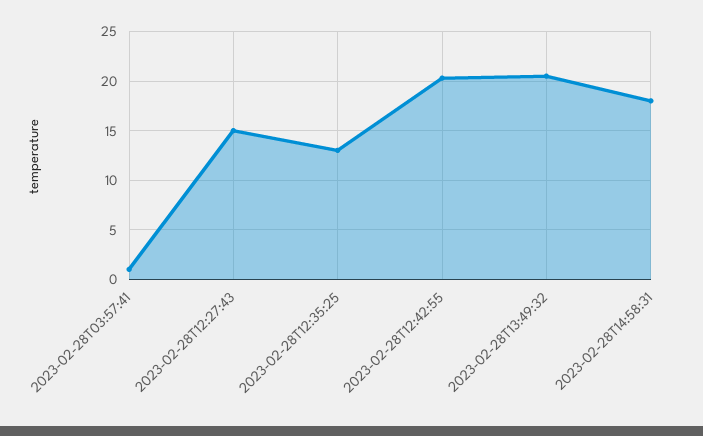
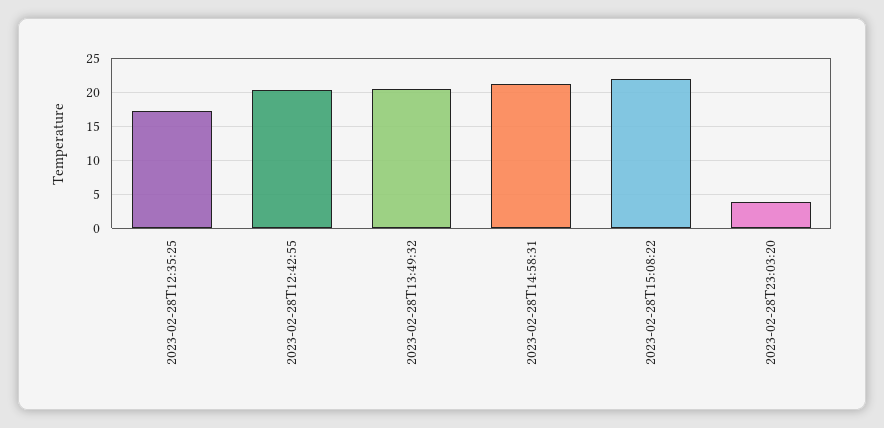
2023-02-28T03:57:41: 1 -> none
2023-02-28T12:27:43: 15 -> none
2023-02-28T12:35:25: 13 -> 17
2023-02-28T14:58:31: 18 -> 21
2023-02-28T15:08:22: none -> 22
2023-02-28T23:03:20: none -> 4

